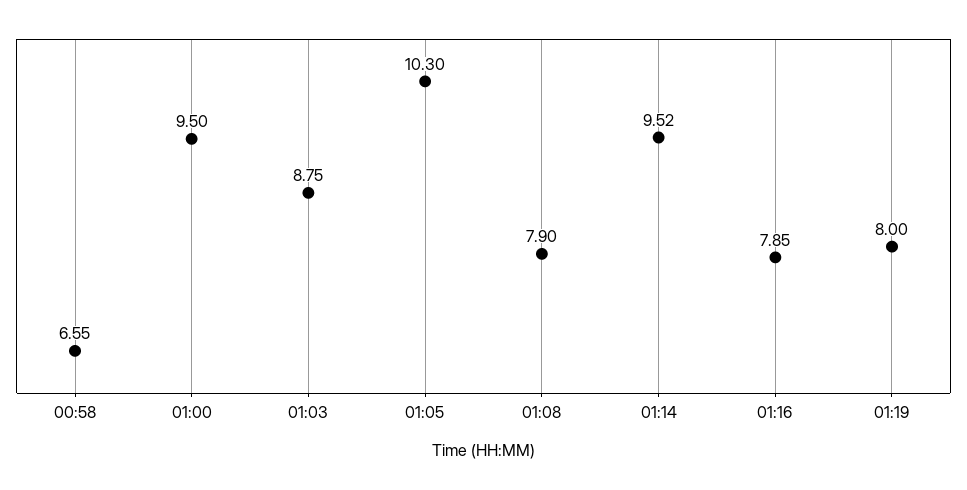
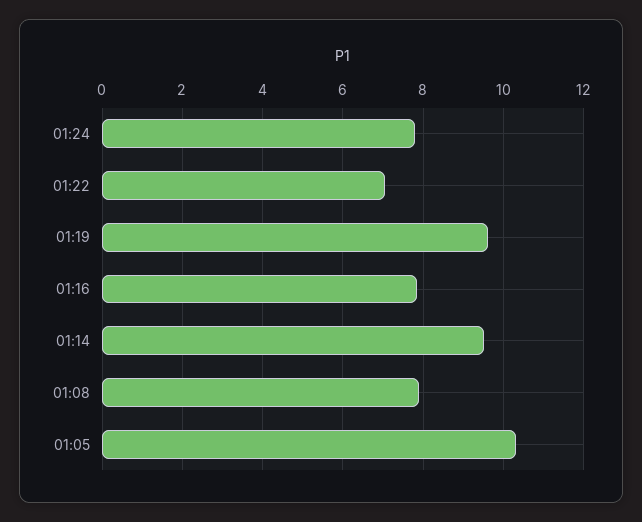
00:58: 6.55 -> none
01:00: 9.5 -> none
01:03: 8.75 -> none
01:19: 8 -> 9.6
01:24: none -> 7.8
01:22: none -> 7

